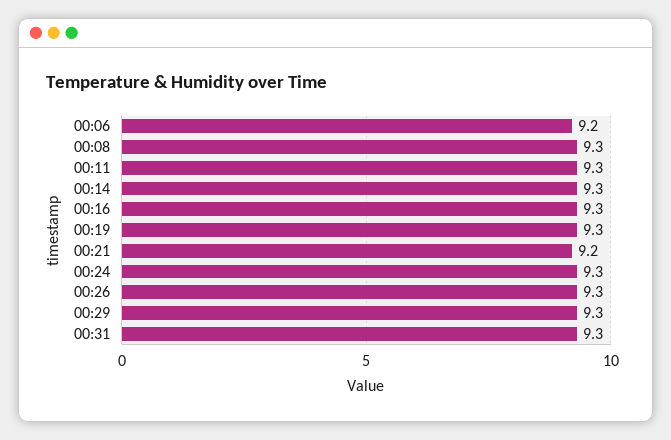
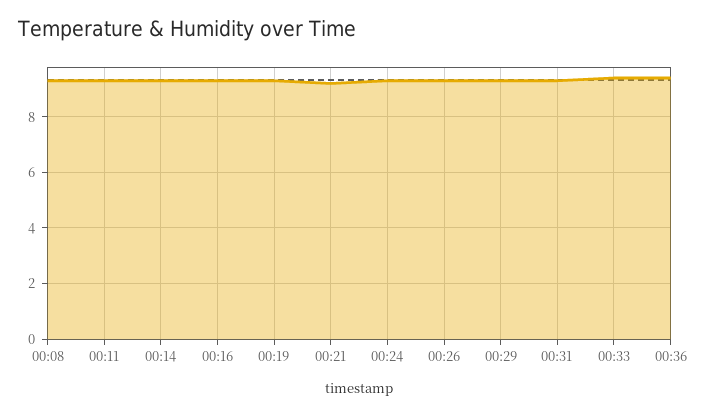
00:06: 9.2 -> none
00:33: none -> 9.5
00:36: none -> 9.5

